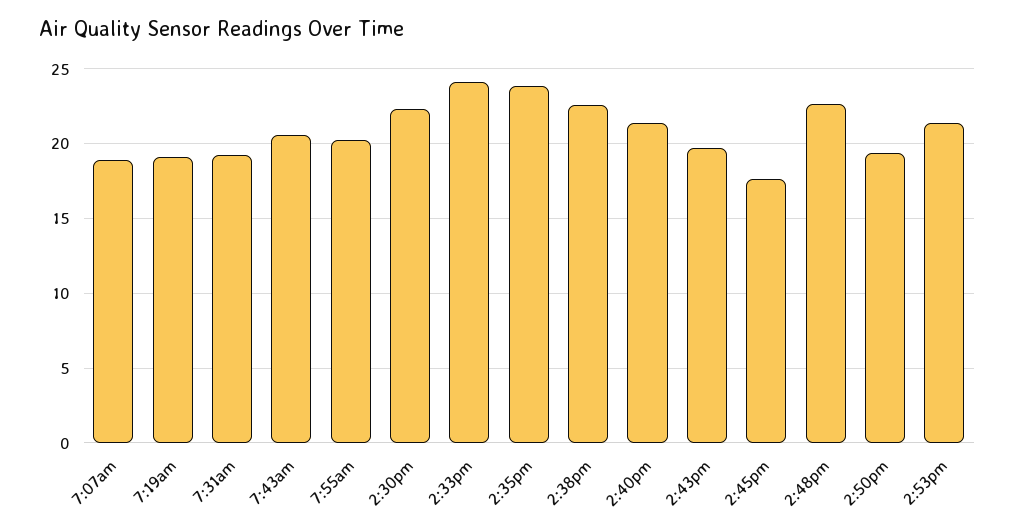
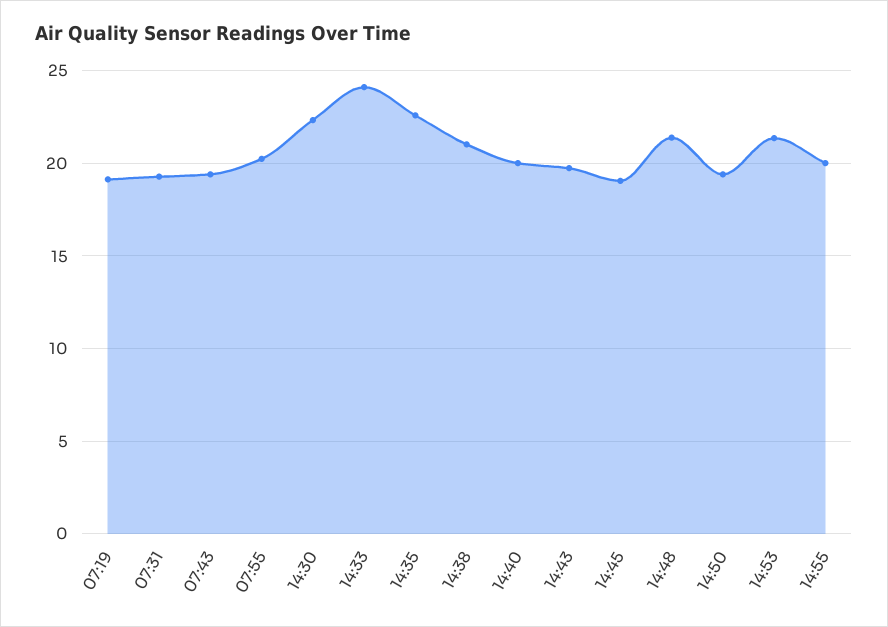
7:07am: 19 -> none
7:43am: 20.5 -> 19.5
2:35pm: 24 -> 22.5
2:38pm: 22.5 -> 21
2:40pm: 21.5 -> 20
2:45pm: 17.5 -> 19
2:48pm: 22.5 -> 21.5
14:55: none -> 20

